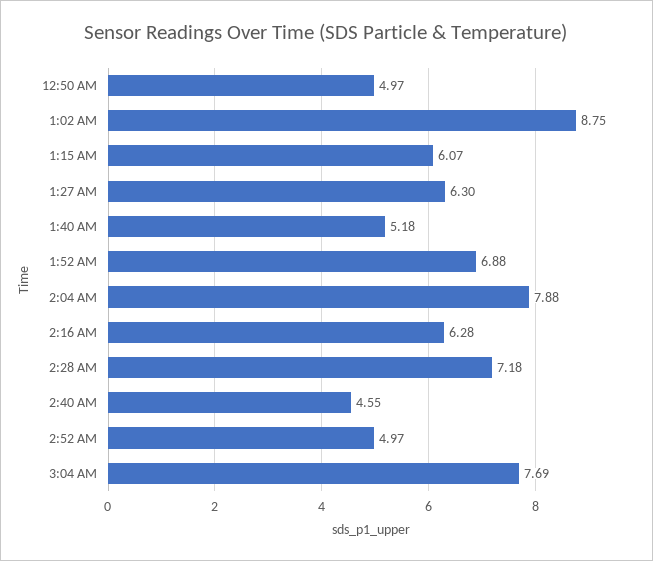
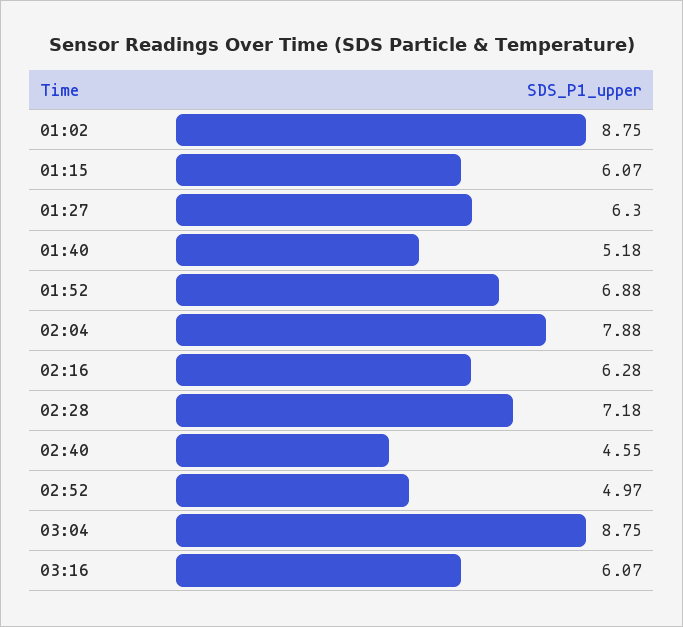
12:50 AM: 4.97 -> none
3:04 AM: 7.69 -> 8.75
03:16: none -> 6.07

